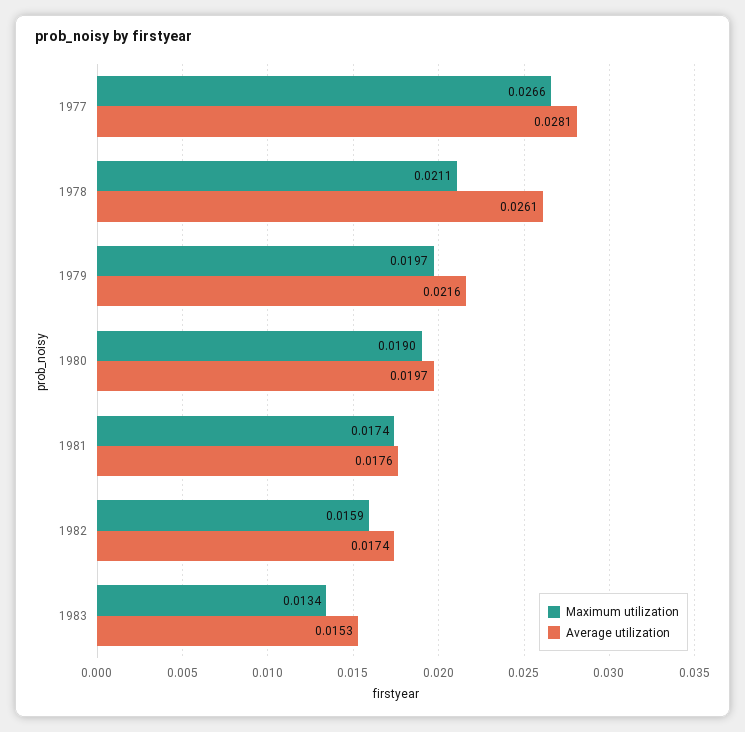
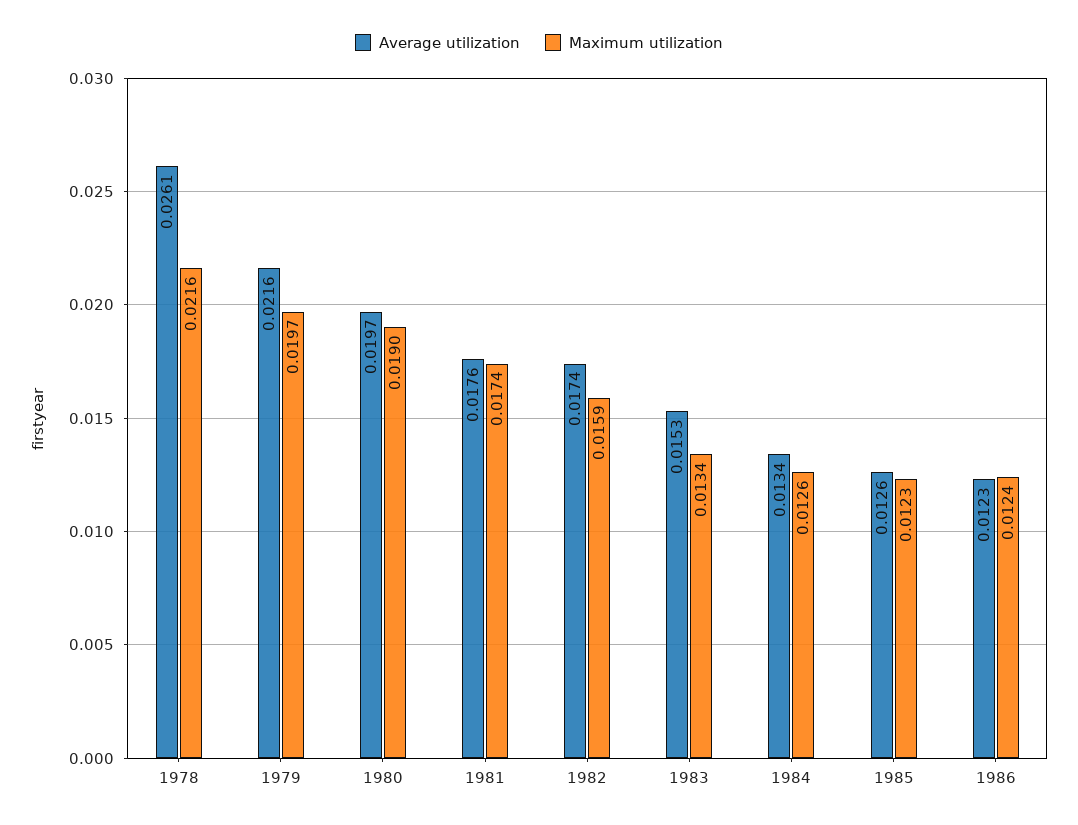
Maximum utilization, 1977: 0.0266 -> none
Average utilization, 1977: 0.0281 -> none
Maximum utilization, 1978: 0.0211 -> 0.0216
Average utilization, 1984: none -> 0.0134
Maximum utilization, 1984: none -> 0.0126
Average utilization, 1985: none -> 0.0126
Maximum utilization, 1985: none -> 0.0123
Average utilization, 1986: none -> 0.0123
Maximum utilization, 1986: none -> 0.0124

